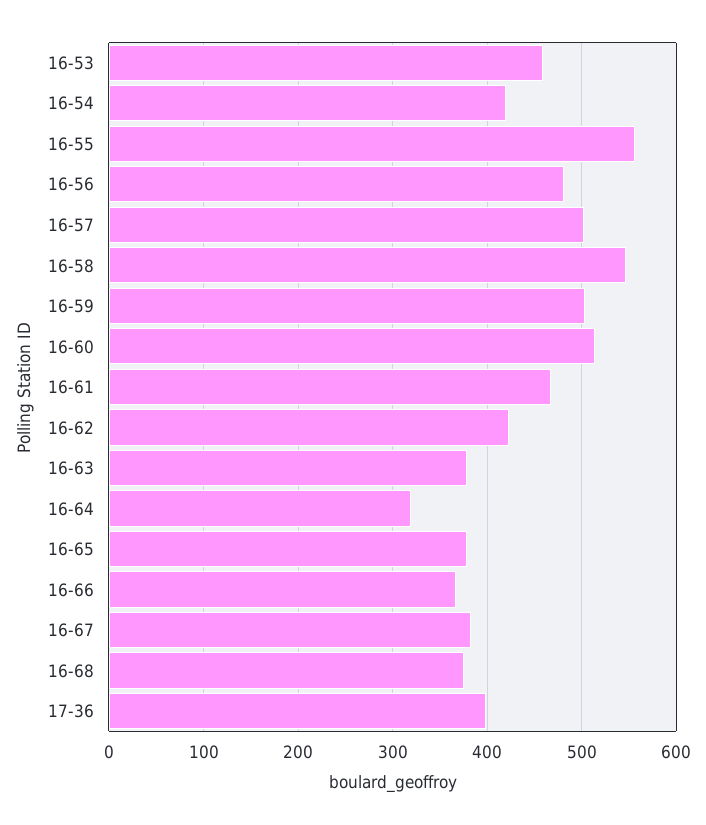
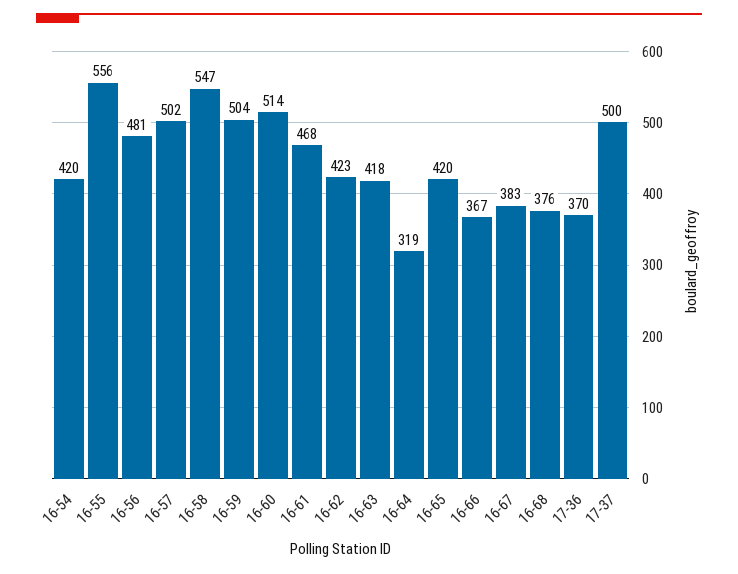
16-53: 460 -> none
16-63: 380 -> 418
16-65: 380 -> 420
17-36: 400 -> 370
17-37: none -> 500

